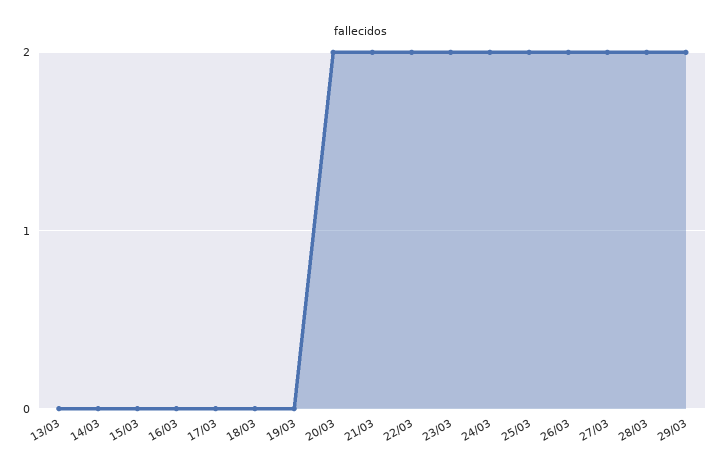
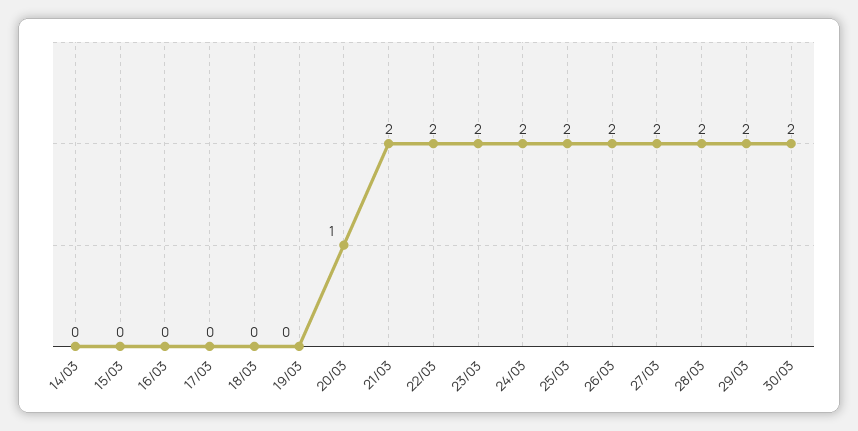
13/03: 0 -> none
20/03: 2 -> 1
30/03: none -> 2

